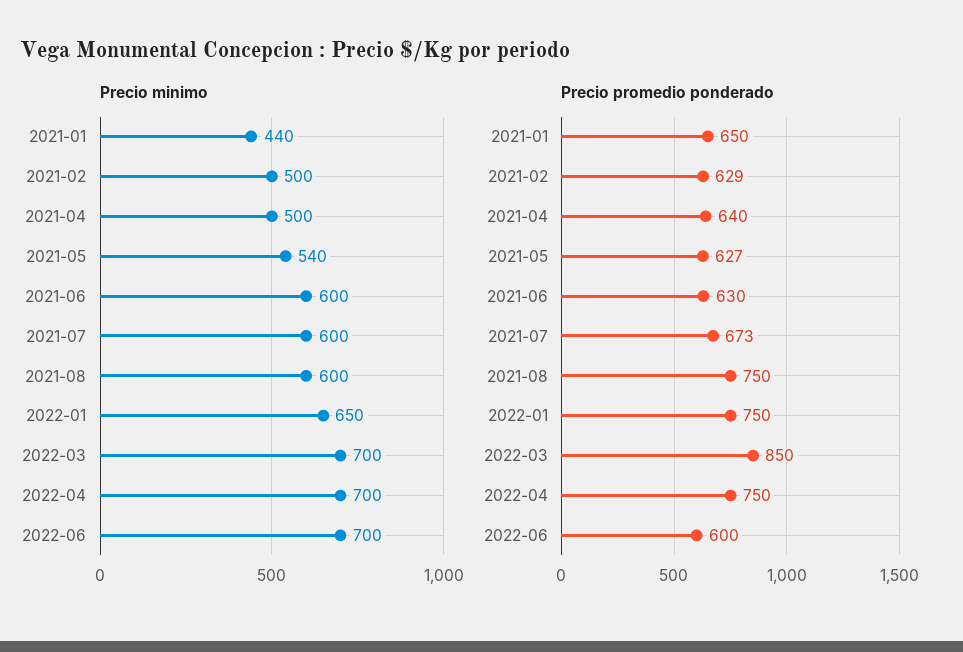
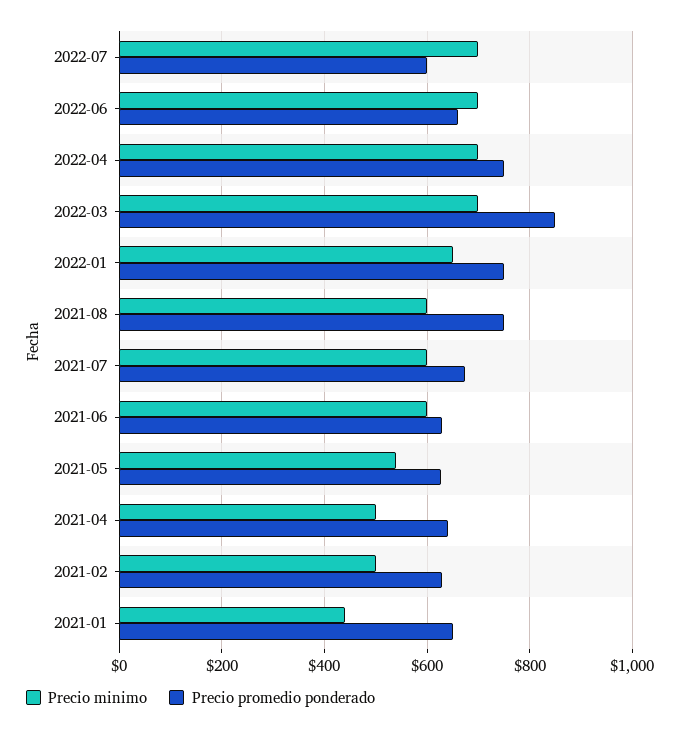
Precio promedio ponderado, 2022-06: 600 -> 660
Precio minimo, 2022-07: none -> 700
Precio promedio ponderado, 2022-07: none -> 600

